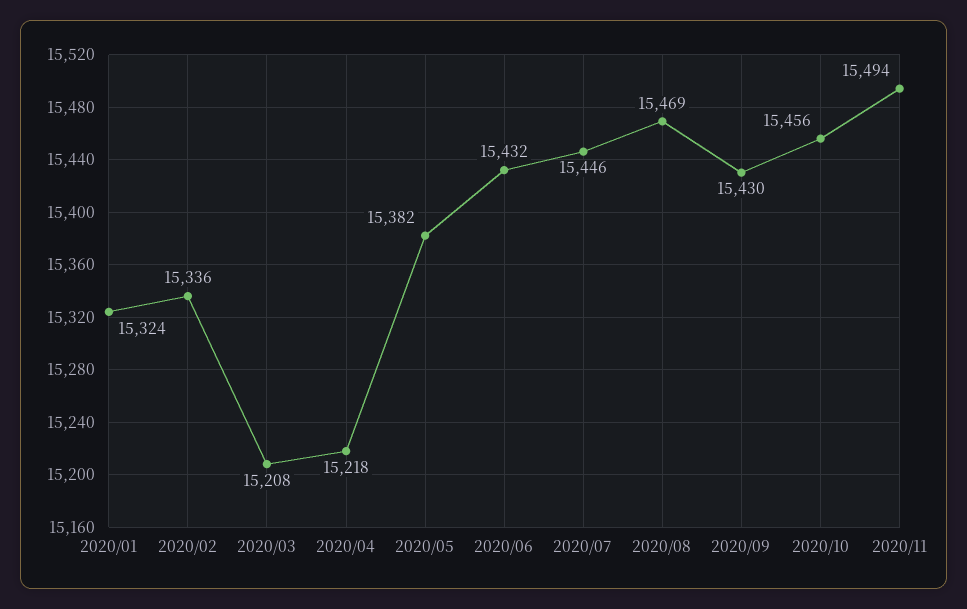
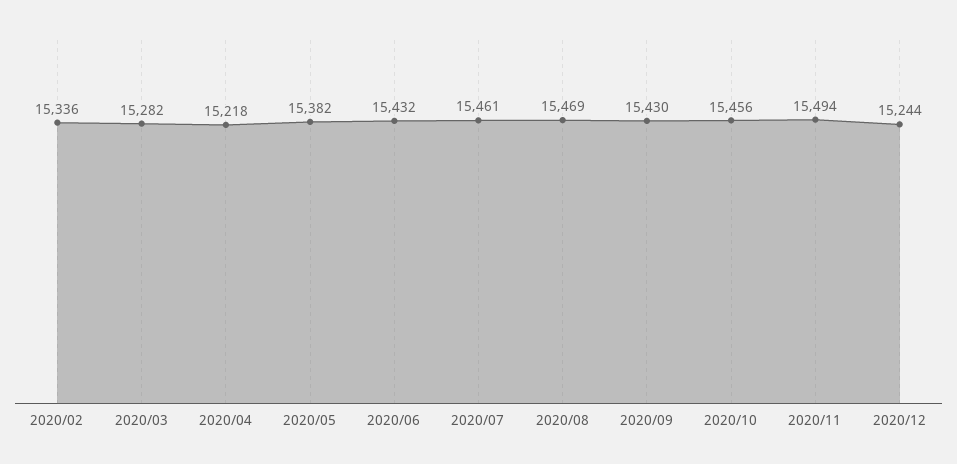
2020/01: 15324 -> none
2020/03: 15208 -> 15282
2020/07: 15446 -> 15461
2020/12: none -> 15244

